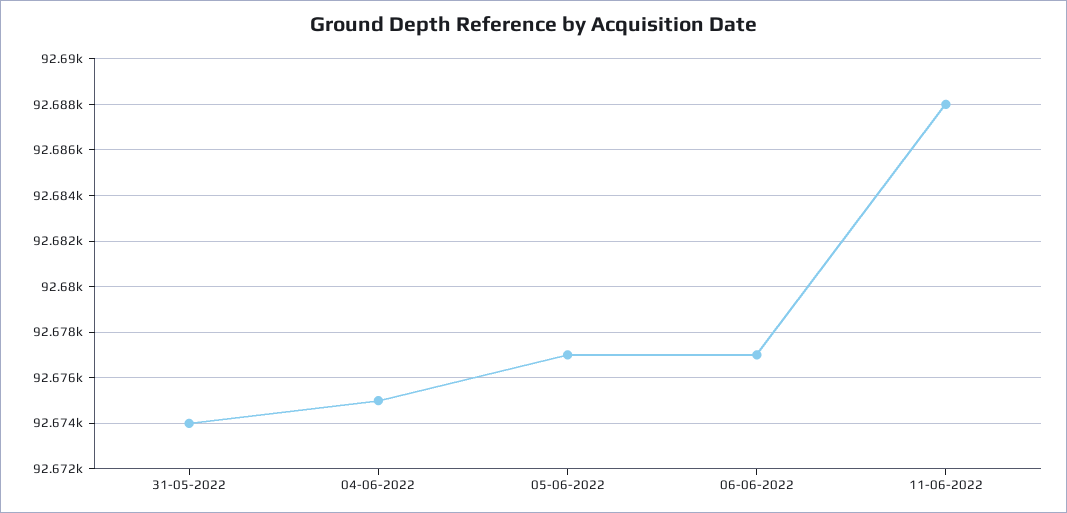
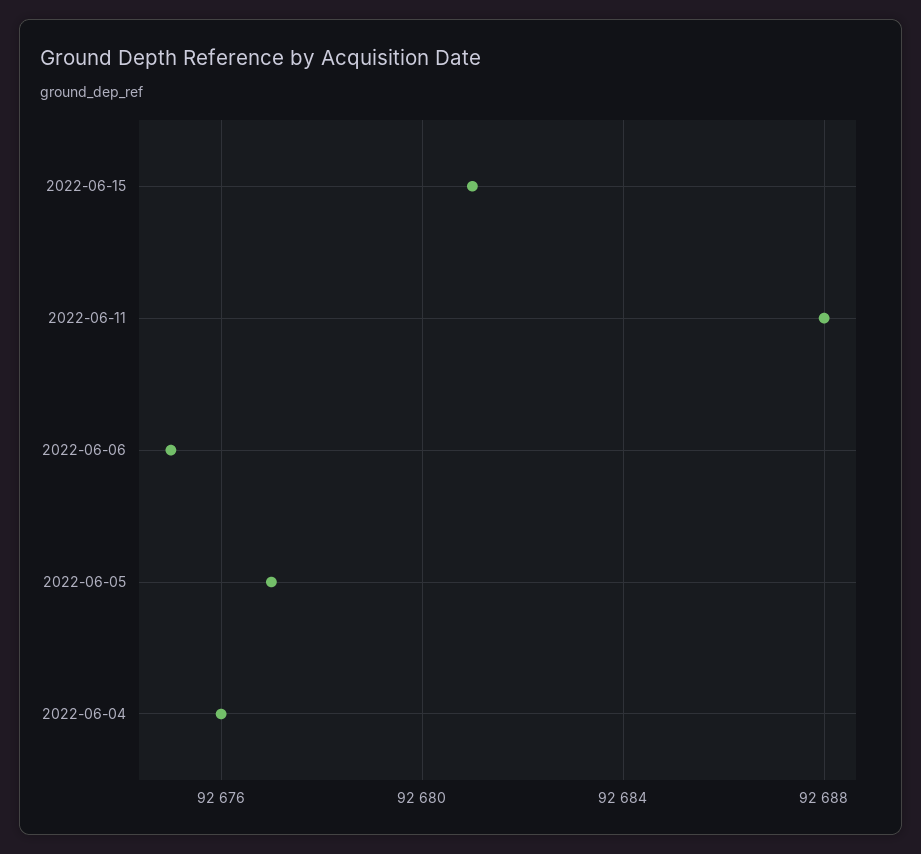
31-05-2022: 92674 -> none
04-06-2022: 92675 -> 92676
06-06-2022: 92677 -> 92675
2022-06-15: none -> 92681

